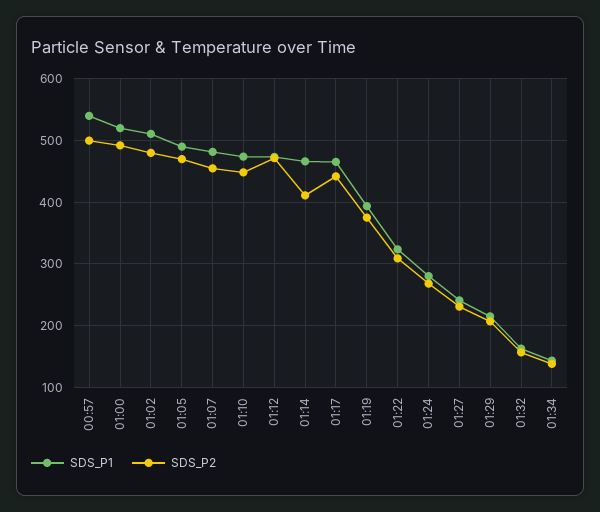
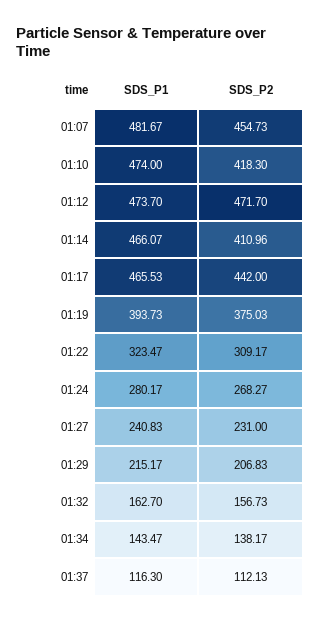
SDS_P1, 00:57: 540 -> none
SDS_P2, 00:57: 500 -> none
SDS_P1, 01:00: 520 -> none
SDS_P2, 01:00: 490 -> none
SDS_P1, 01:02: 510 -> none
SDS_P2, 01:02: 480 -> none
SDS_P1, 01:05: 490 -> none
SDS_P2, 01:05: 470 -> none
SDS_P2, 01:10: 450 -> 418.3
SDS_P1, 01:37: none -> 116.3
SDS_P2, 01:37: none -> 112.13

